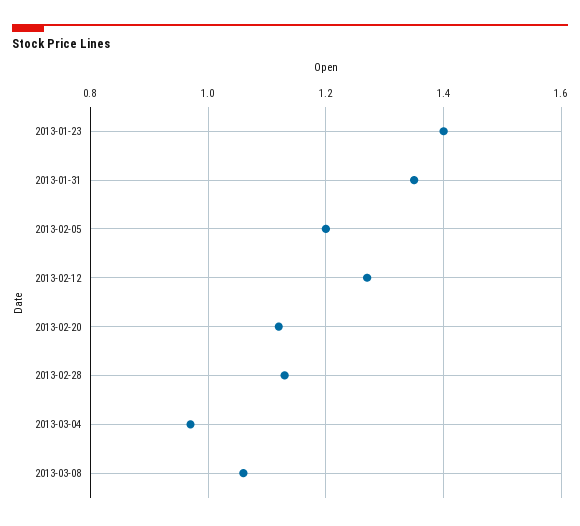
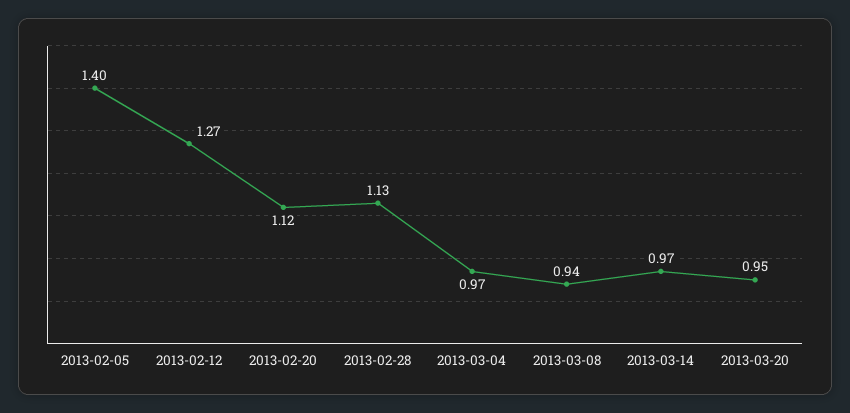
2013-01-23: 1.4 -> none
2013-01-31: 1.35 -> none
2013-02-05: 1.2 -> 1.4
2013-03-08: 1.05 -> 0.94
2013-03-14: none -> 0.97
2013-03-20: none -> 0.95

